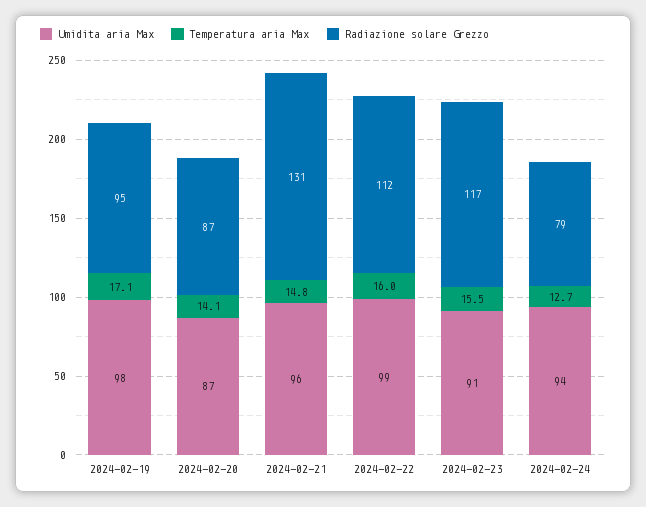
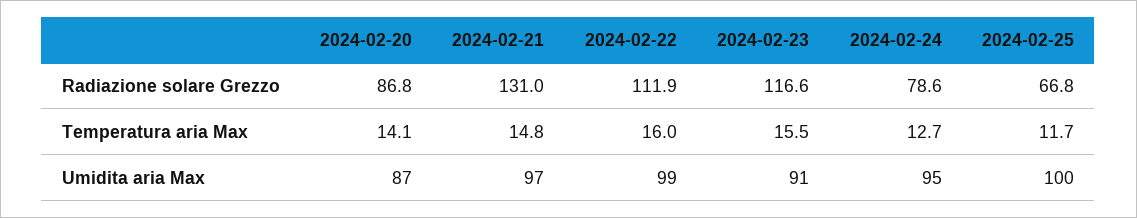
Umidita aria Max, 2024-02-19: 98 -> none
Temperatura aria Max, 2024-02-19: 17.1 -> none
Radiazione solare Grezzo, 2024-02-19: 95 -> none
Umidita aria Max, 2024-02-21: 96 -> 97
Umidita aria Max, 2024-02-24: 94 -> 95
Radiazione solare Grezzo, 2024-02-25: none -> 66.8
Temperatura aria Max, 2024-02-25: none -> 11.7
Umidita aria Max, 2024-02-25: none -> 100

